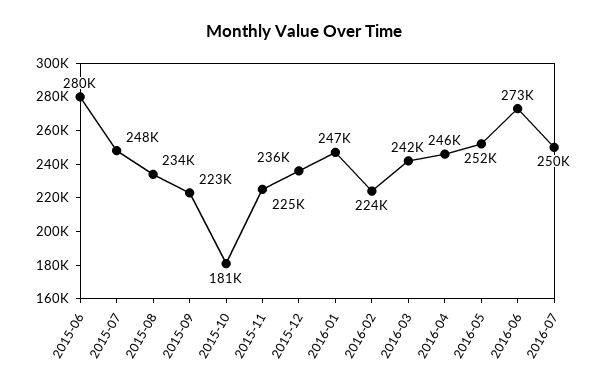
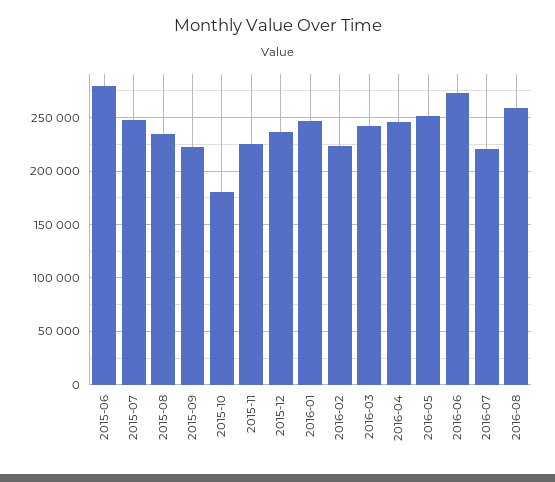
2016-07: 250000 -> 220000
2016-08: none -> 260000

